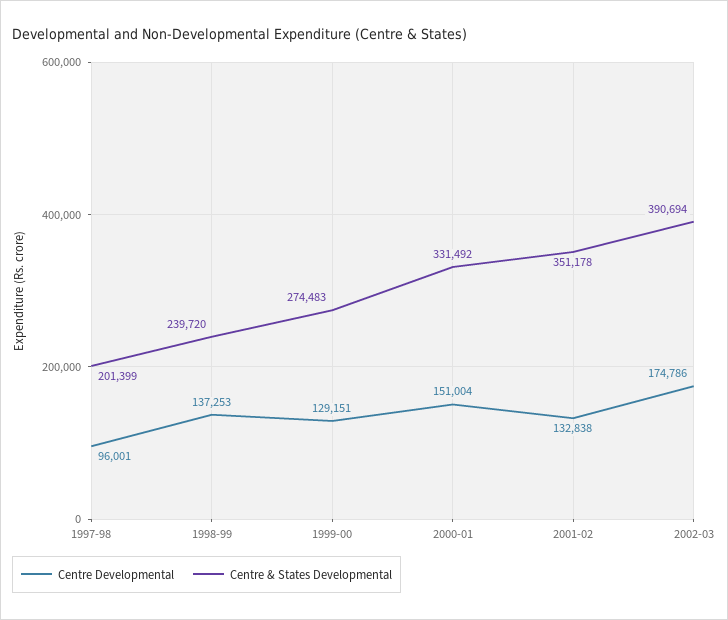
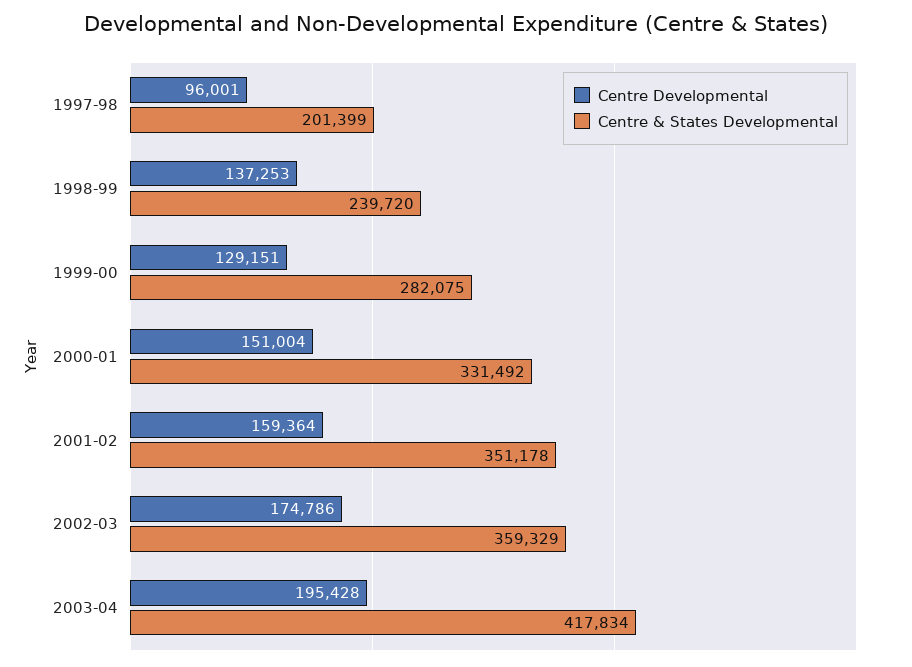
Centre & States Developmental, 1999-00: 274483 -> 282075
Centre Developmental, 2001-02: 132838 -> 159364
Centre & States Developmental, 2002-03: 390694 -> 359329
Centre Developmental, 2003-04: none -> 195428
Centre & States Developmental, 2003-04: none -> 417834

